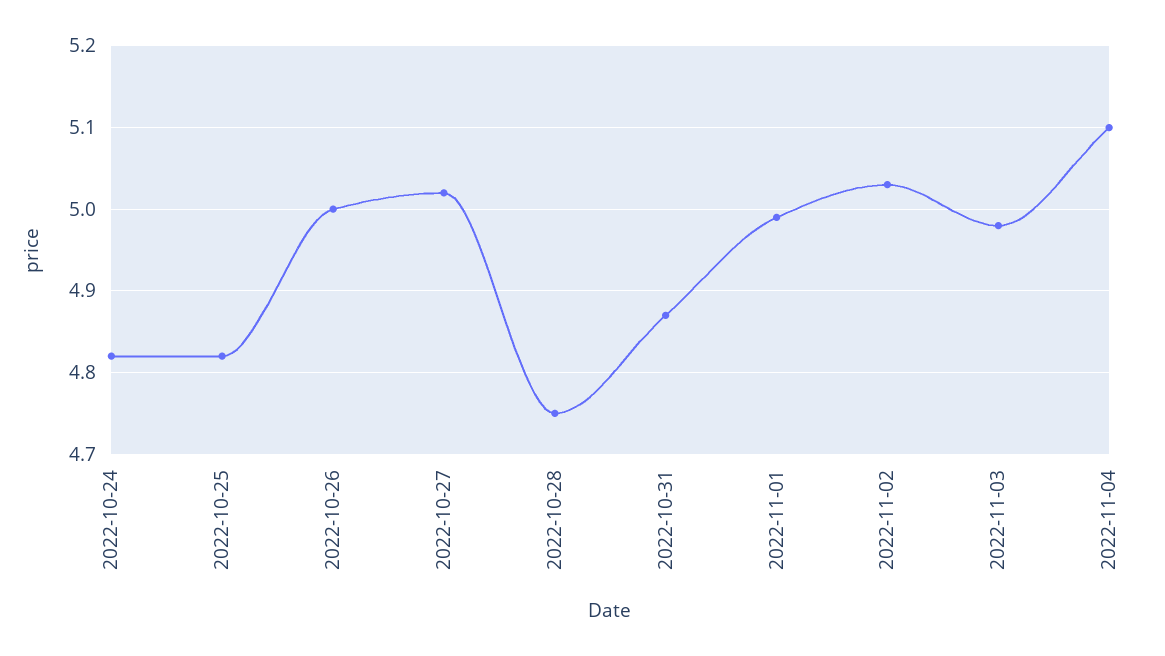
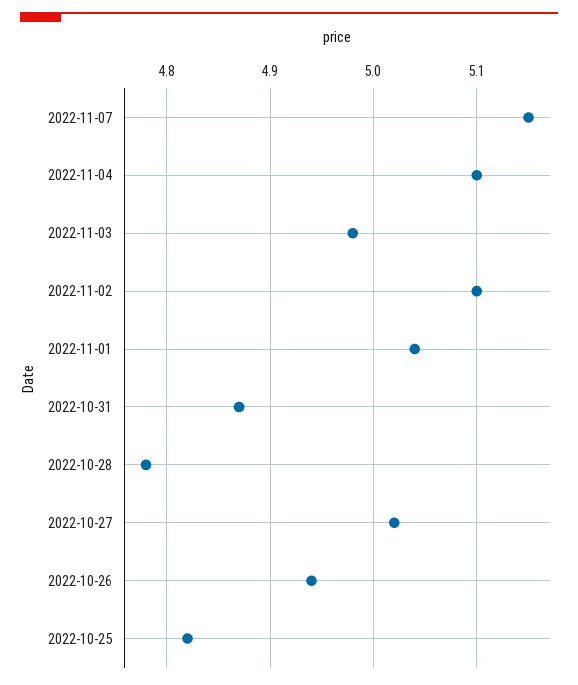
2022-10-24: 4.82 -> none
2022-10-26: 5 -> 4.94
2022-10-28: 4.75 -> 4.78
2022-11-01: 4.99 -> 5.04
2022-11-02: 5.03 -> 5.1
2022-11-07: none -> 5.15

